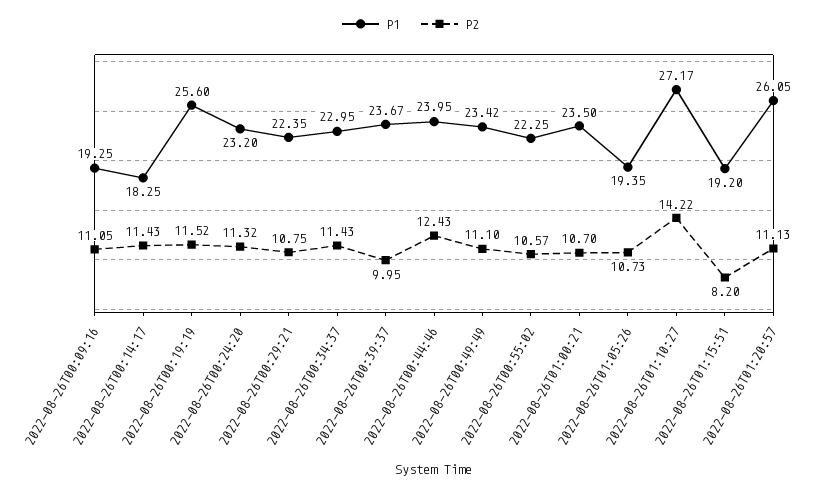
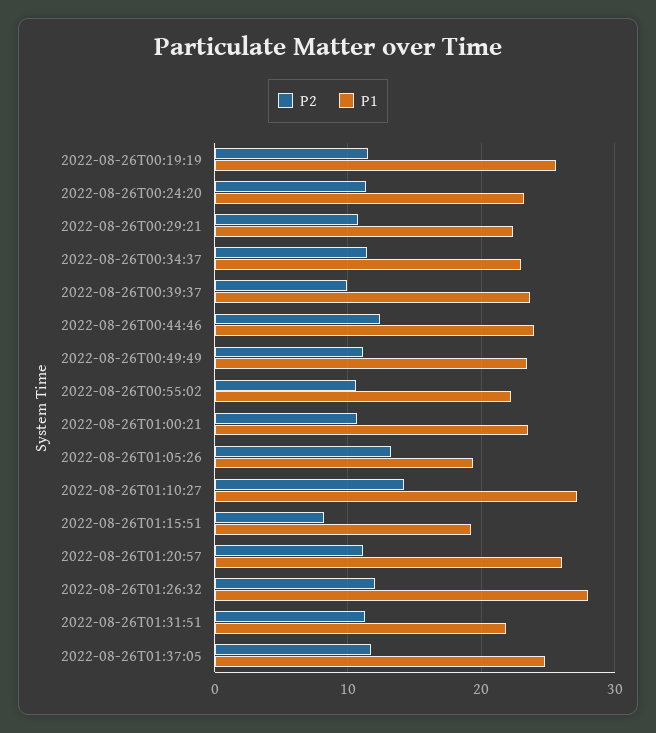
P1, 2022-08-26T00:09:16: 19.25 -> none
P2, 2022-08-26T00:09:16: 11.05 -> none
P1, 2022-08-26T00:14:17: 18.25 -> none
P2, 2022-08-26T00:14:17: 11.43 -> none
P2, 2022-08-26T01:05:26: 10.73 -> 13
P2, 2022-08-26T01:26:32: none -> 12
P1, 2022-08-26T01:26:32: none -> 28
P2, 2022-08-26T01:31:51: none -> 11
P1, 2022-08-26T01:31:51: none -> 22
P2, 2022-08-26T01:37:05: none -> 12
P1, 2022-08-26T01:37:05: none -> 25

